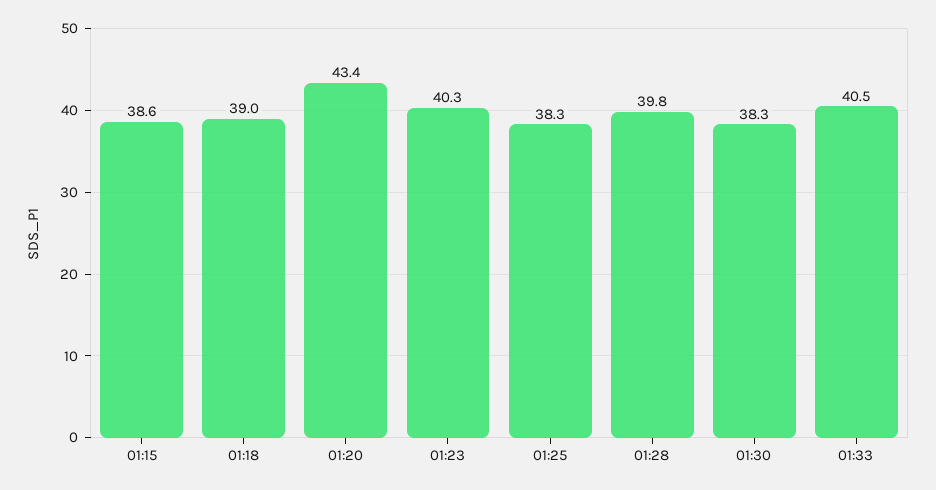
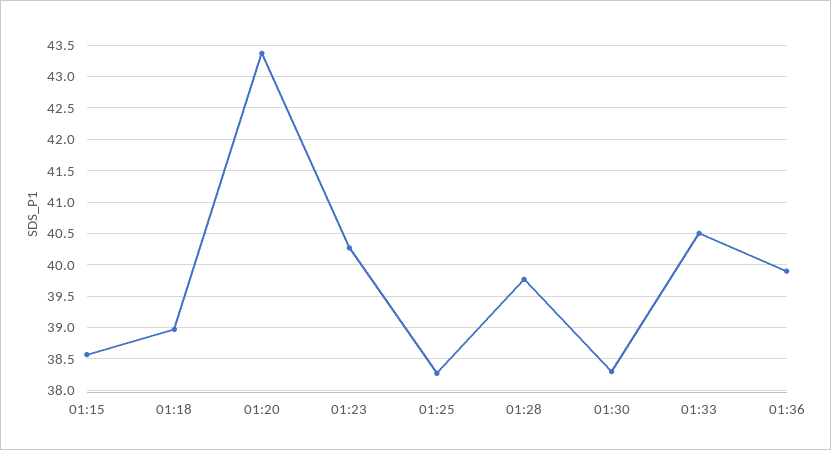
01:36: none -> 39.9

